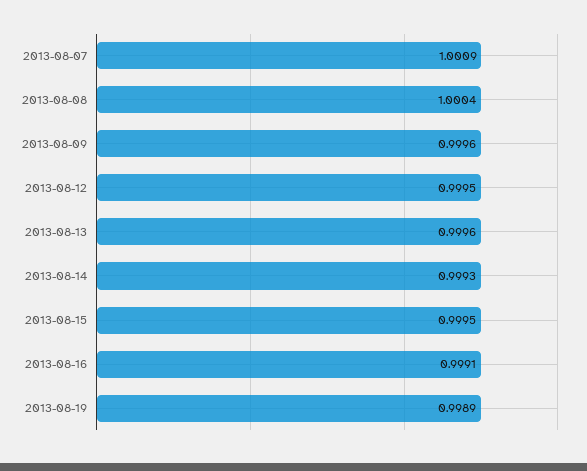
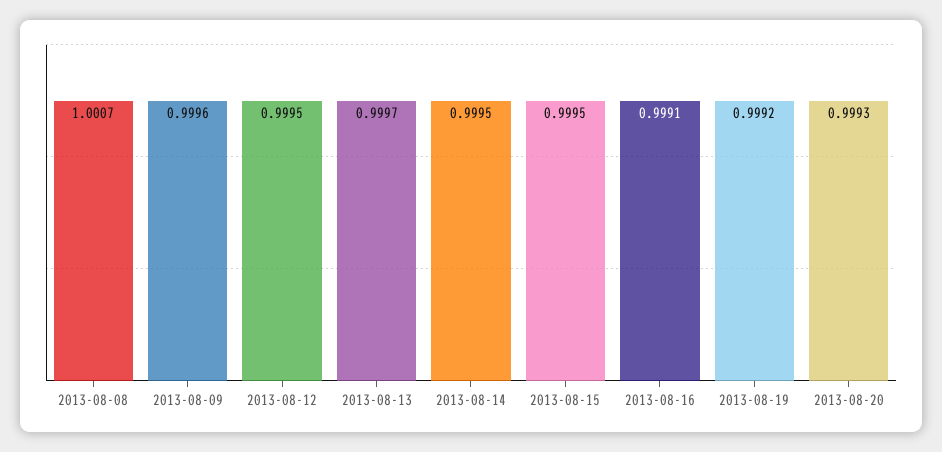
2013-08-07: 1.0009 -> none
2013-08-08: 1.0004 -> 1.0007
2013-08-13: 0.9996 -> 0.9997
2013-08-14: 0.9993 -> 0.9995
2013-08-19: 0.9989 -> 0.9992
2013-08-20: none -> 0.9993

